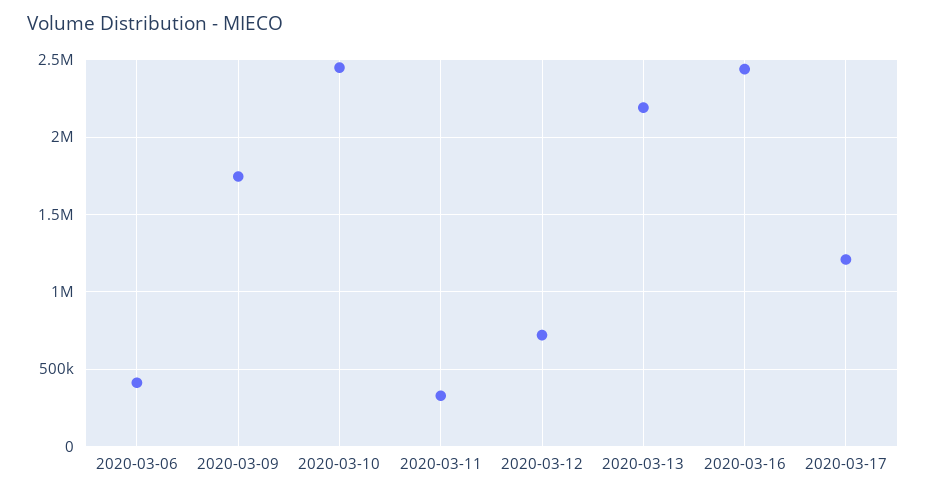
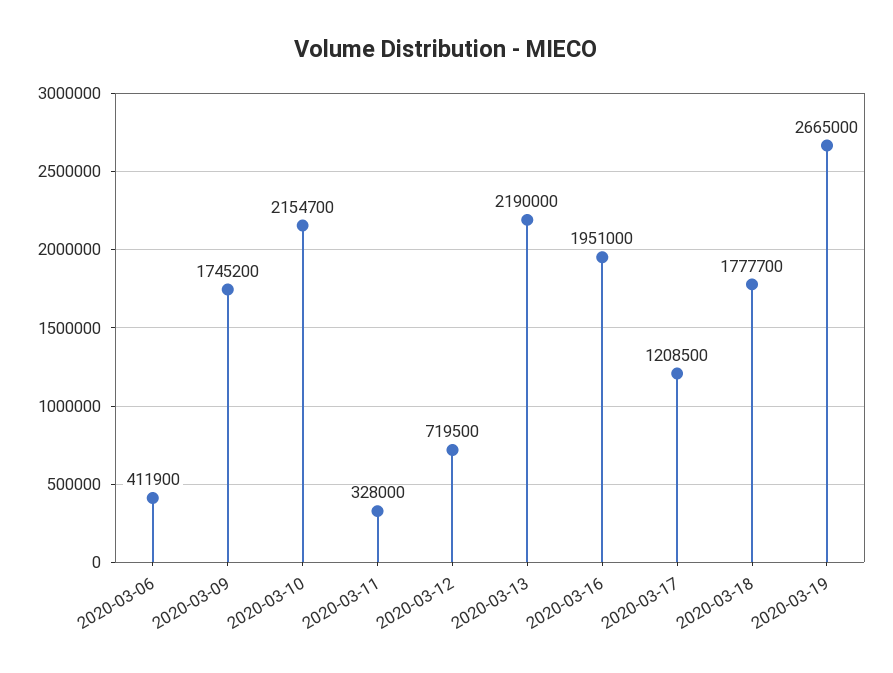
2020-03-10: 2450000 -> 2154700
2020-03-16: 2450000 -> 1951000
2020-03-18: none -> 1777700
2020-03-19: none -> 2665000

